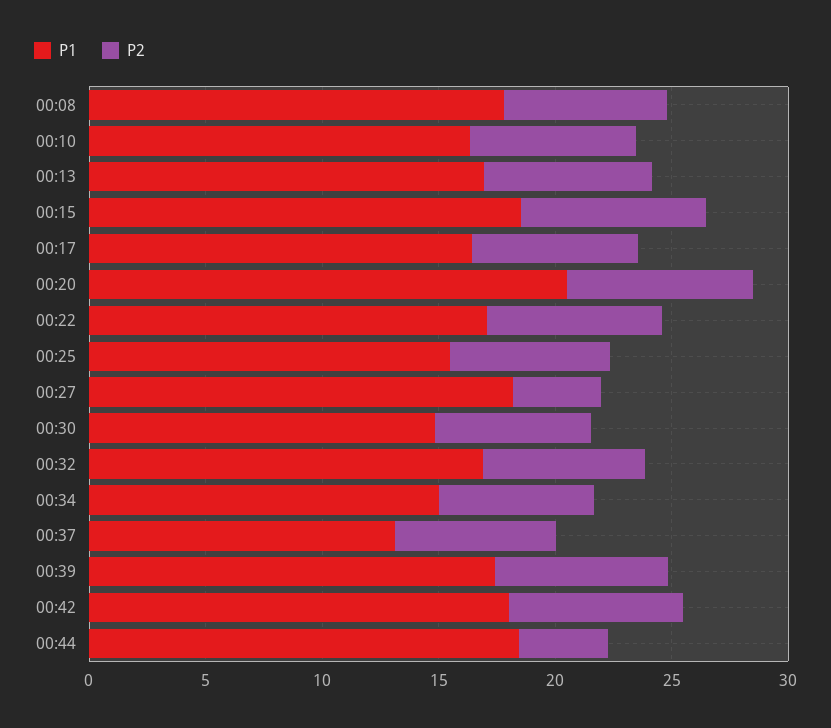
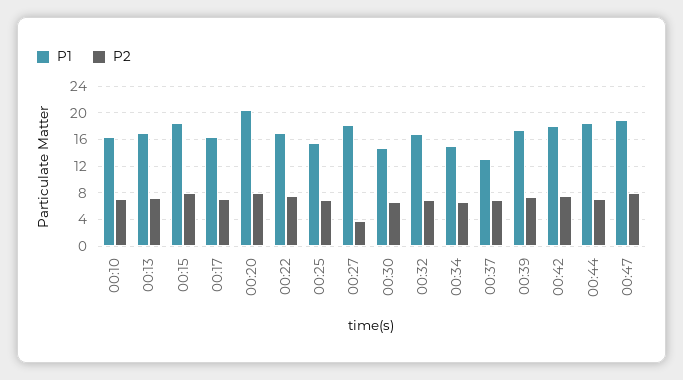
P1, 00:08: 18 -> none
P2, 00:08: 7 -> none
P2, 00:44: 4 -> 7
P1, 00:47: none -> 19
P2, 00:47: none -> 8

